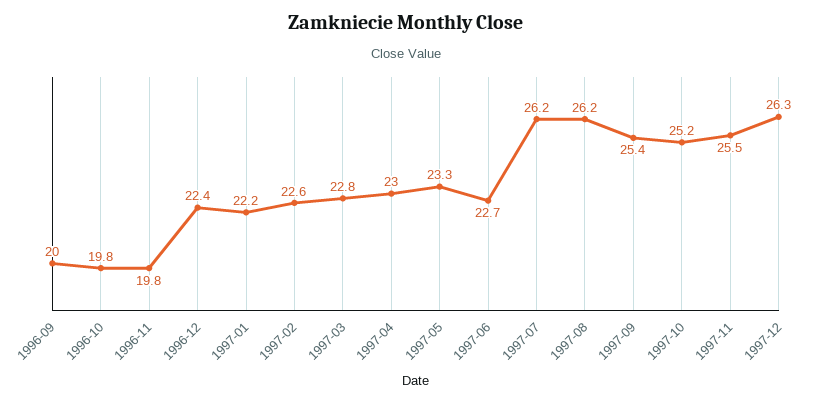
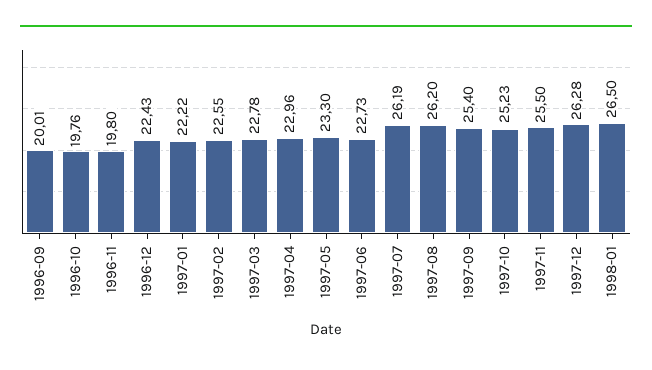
1998-01: none -> 26.5

